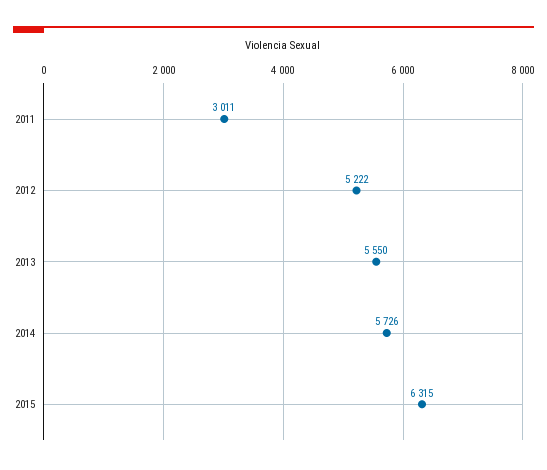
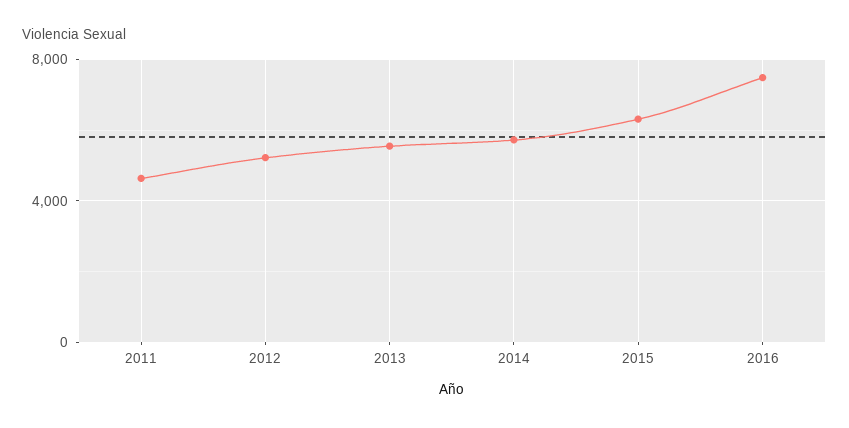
2011: 3011 -> 4500
2016: none -> 7500

